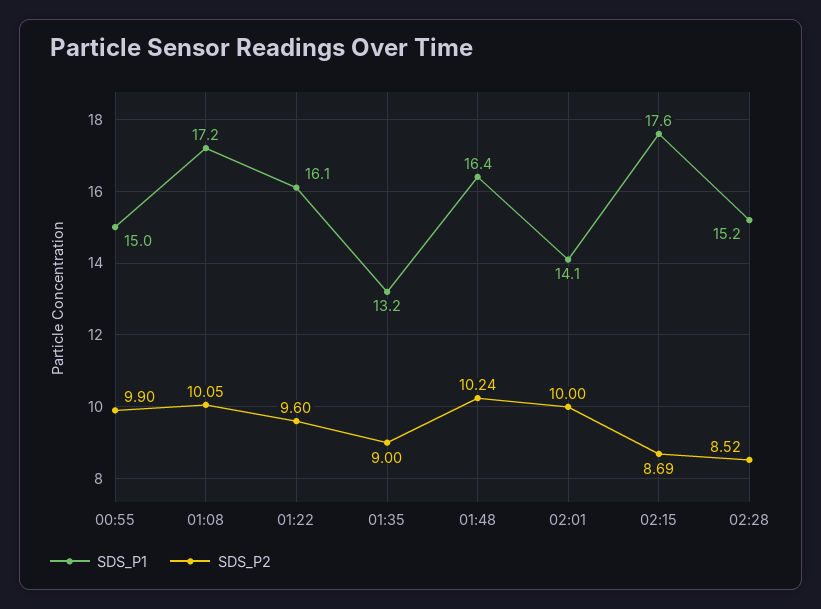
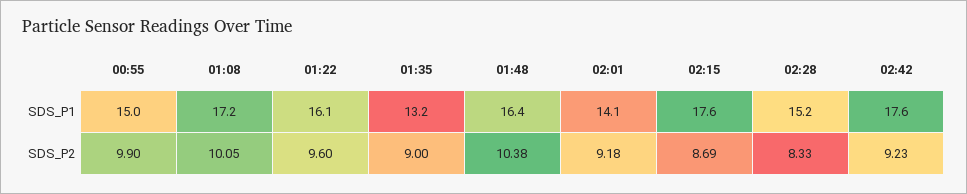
SDS_P2, 01:48: 10.24 -> 10.38
SDS_P2, 02:01: 10 -> 9.18
SDS_P2, 02:28: 8.52 -> 8.33
SDS_P1, 02:42: none -> 17.6
SDS_P2, 02:42: none -> 9.23

